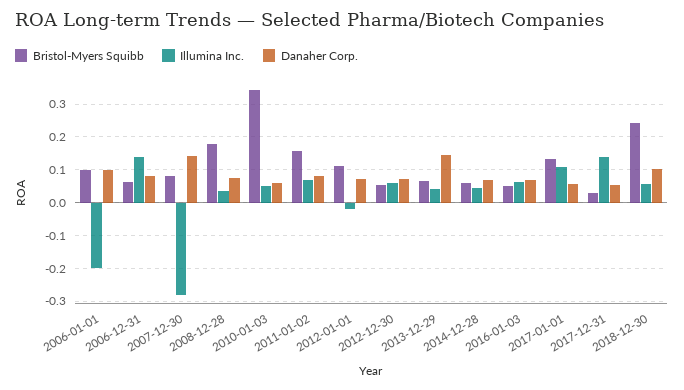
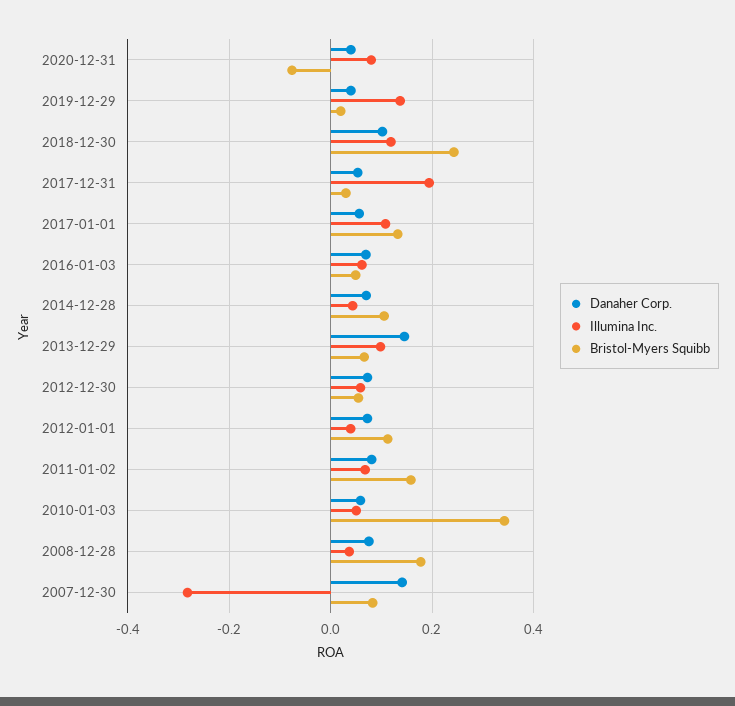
Bristol-Myers Squibb, 2006-01-01: 0.1 -> none
Illumina Inc., 2006-01-01: -0.2 -> none
Danaher Corp., 2006-01-01: 0.1 -> none
Bristol-Myers Squibb, 2006-12-31: 0.06 -> none
Illumina Inc., 2006-12-31: 0.14 -> none
Danaher Corp., 2006-12-31: 0.08 -> none
Illumina Inc., 2012-01-01: -0.02 -> 0.04
Illumina Inc., 2013-12-29: 0.04 -> 0.1
Bristol-Myers Squibb, 2014-12-28: 0.06 -> 0.1
Illumina Inc., 2017-12-31: 0.14 -> 0.2
Illumina Inc., 2018-12-30: 0.06 -> 0.12
Danaher Corp., 2020-12-31: none -> 0.04
Illumina Inc., 2020-12-31: none -> 0.08
Bristol-Myers Squibb, 2020-12-31: none -> -0.08
Danaher Corp., 2019-12-29: none -> 0.04
Illumina Inc., 2019-12-29: none -> 0.14
Bristol-Myers Squibb, 2019-12-29: none -> 0.02

